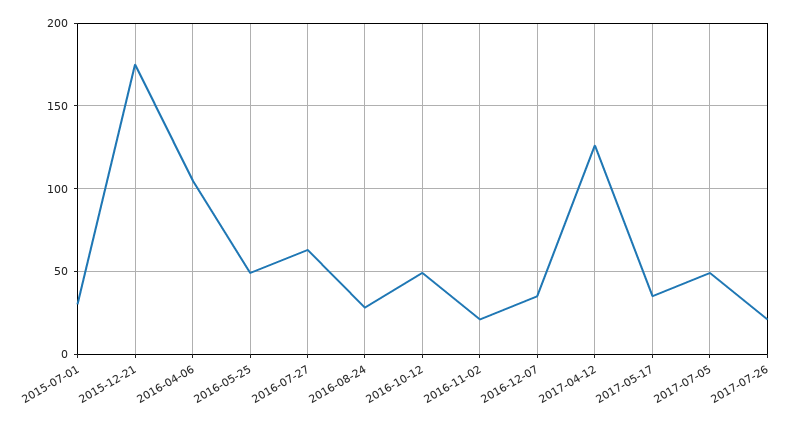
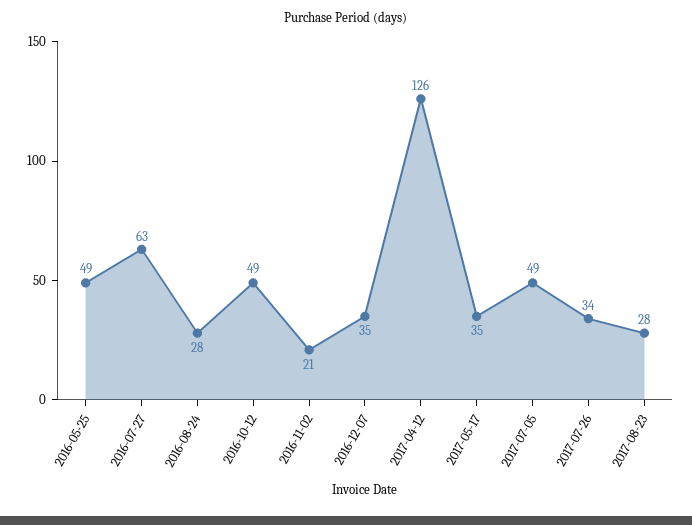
2015-07-01: 30 -> none
2015-12-21: 175 -> none
2016-04-06: 105 -> none
2017-07-26: 20 -> 34
2017-08-23: none -> 28

